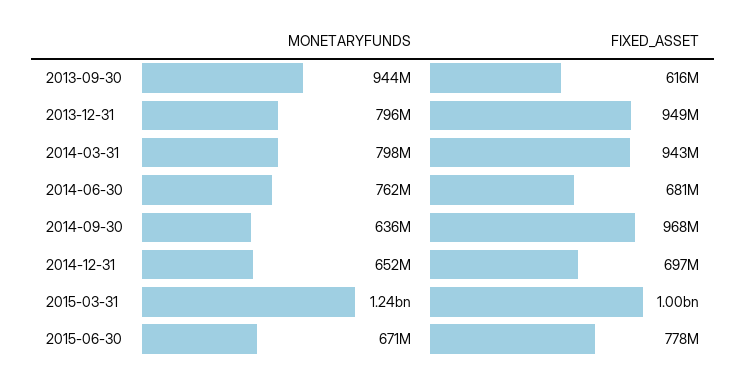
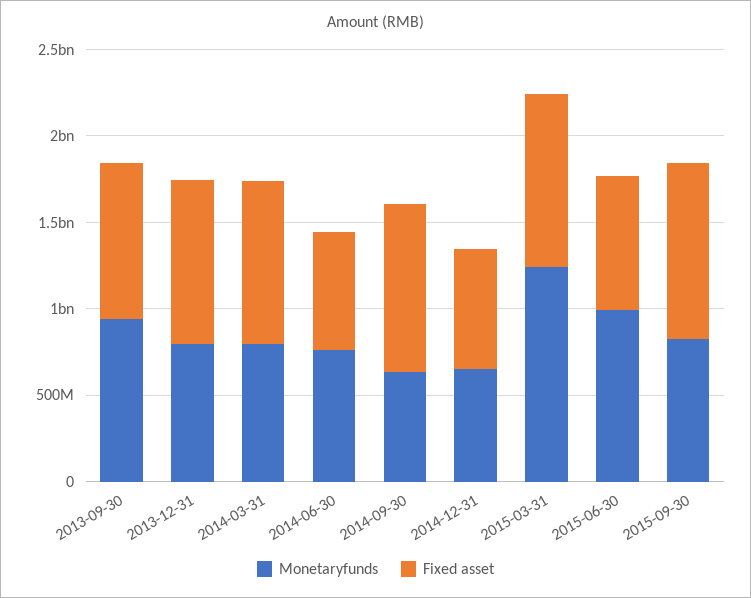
FIXED_ASSET, 2013-09-30: 616000000 -> 900000000
MONETARYFUNDS, 2015-06-30: 671000000 -> 1000000000
MONETARYFUNDS, 2015-09-30: none -> 800000000
FIXED_ASSET, 2015-09-30: none -> 1000000000

